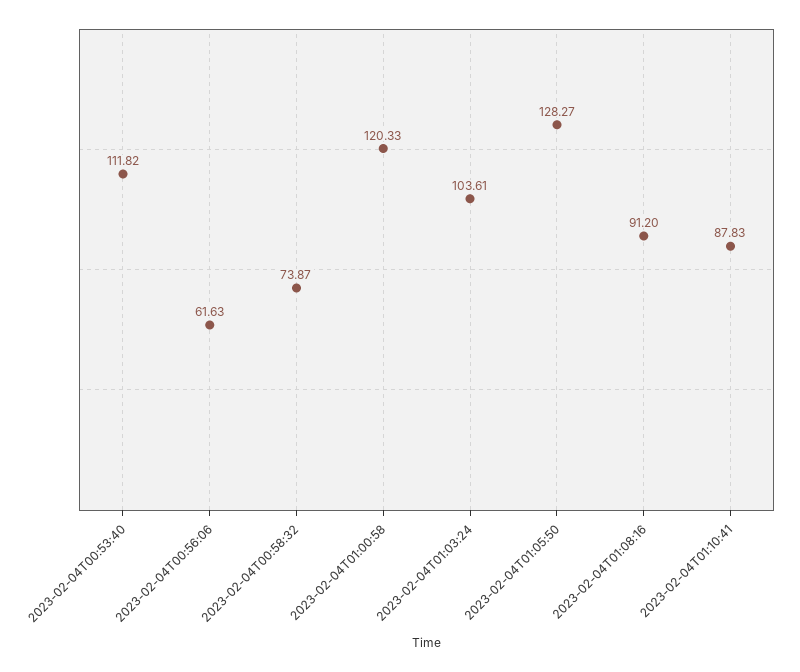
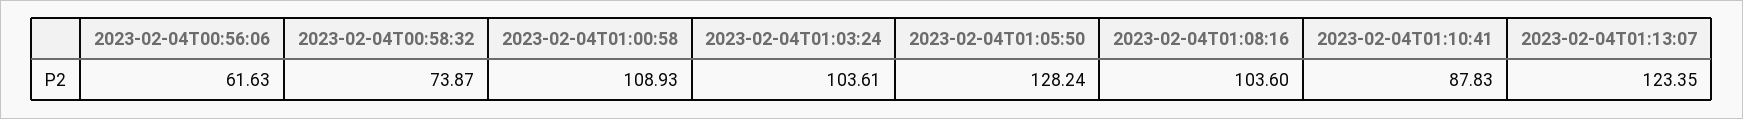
2023-02-04T00:53:40: 111.82 -> none
2023-02-04T01:00:58: 120.33 -> 108.93
2023-02-04T01:05:50: 128.27 -> 128.24
2023-02-04T01:08:16: 91.2 -> 103.6
2023-02-04T01:13:07: none -> 123.35

